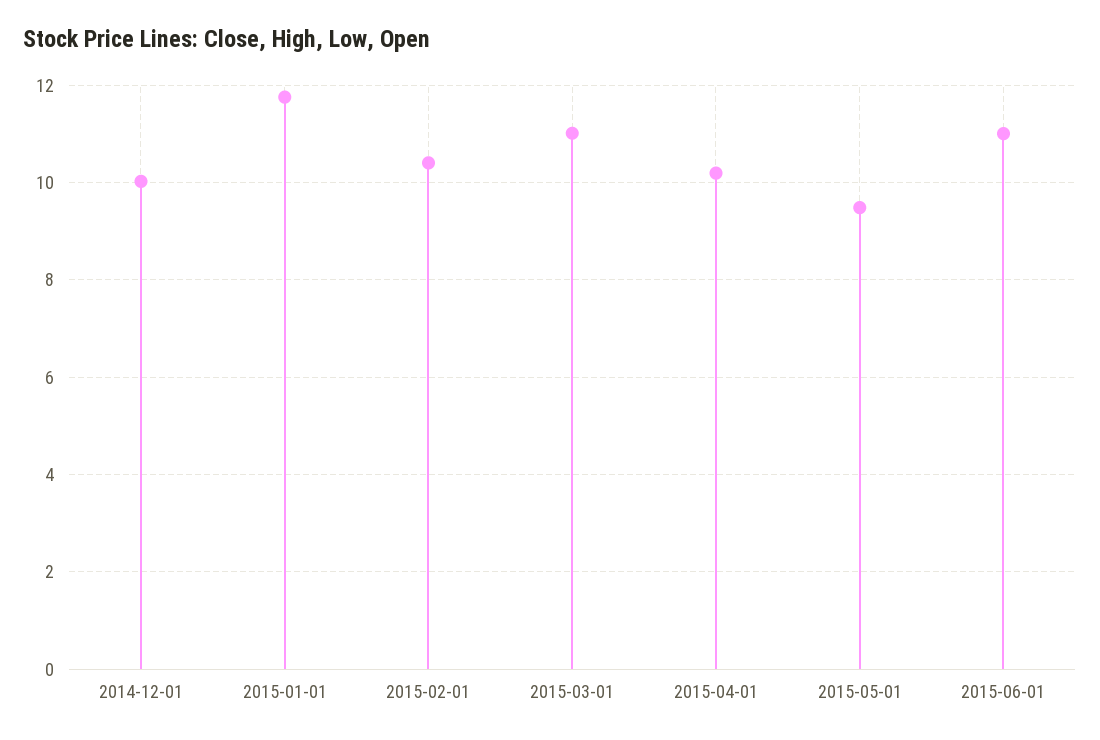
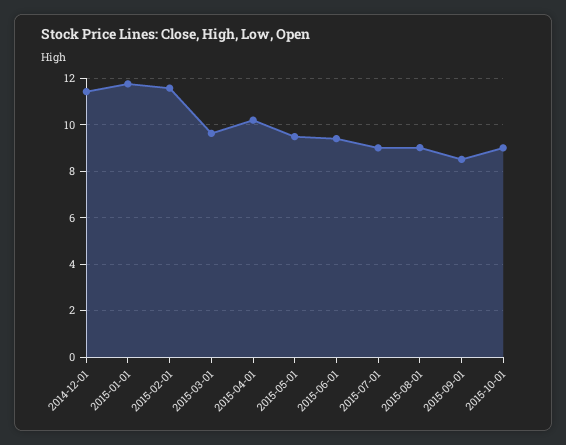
2014-12-01: 10 -> 11.5
2015-02-01: 10.4 -> 11.5
2015-03-01: 11 -> 9.5
2015-06-01: 11 -> 9.5
2015-07-01: none -> 9
2015-08-01: none -> 9
2015-09-01: none -> 8.5
2015-10-01: none -> 9

